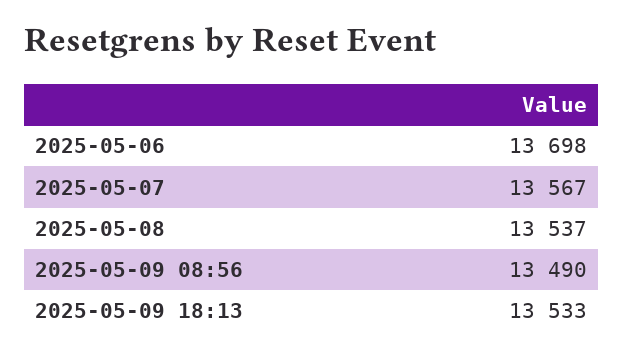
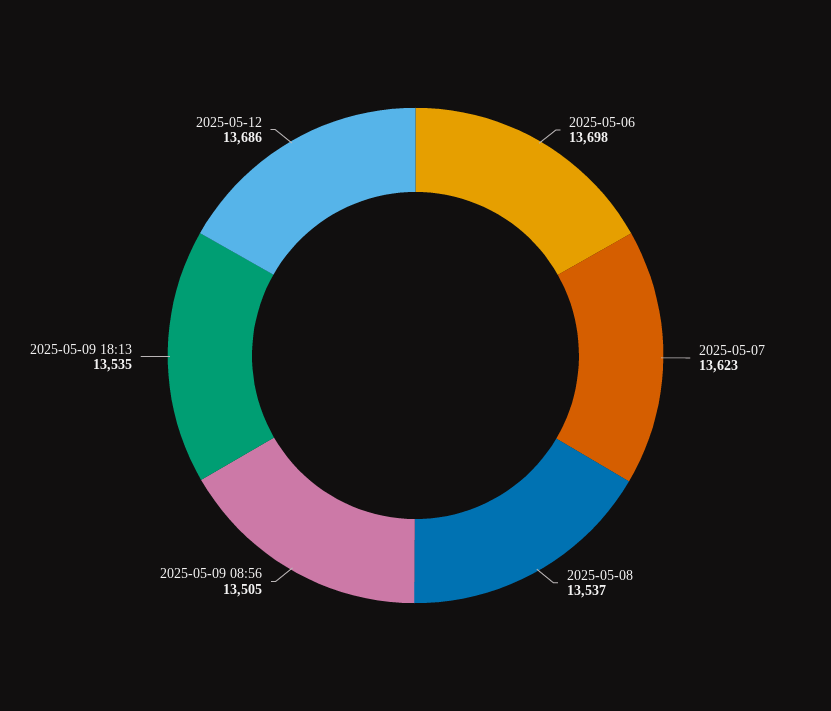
2025-05-07: 13567 -> 13623
2025-05-09 08:56: 13490 -> 13505
2025-05-09 18:13: 13533 -> 13535
2025-05-12: none -> 13686

